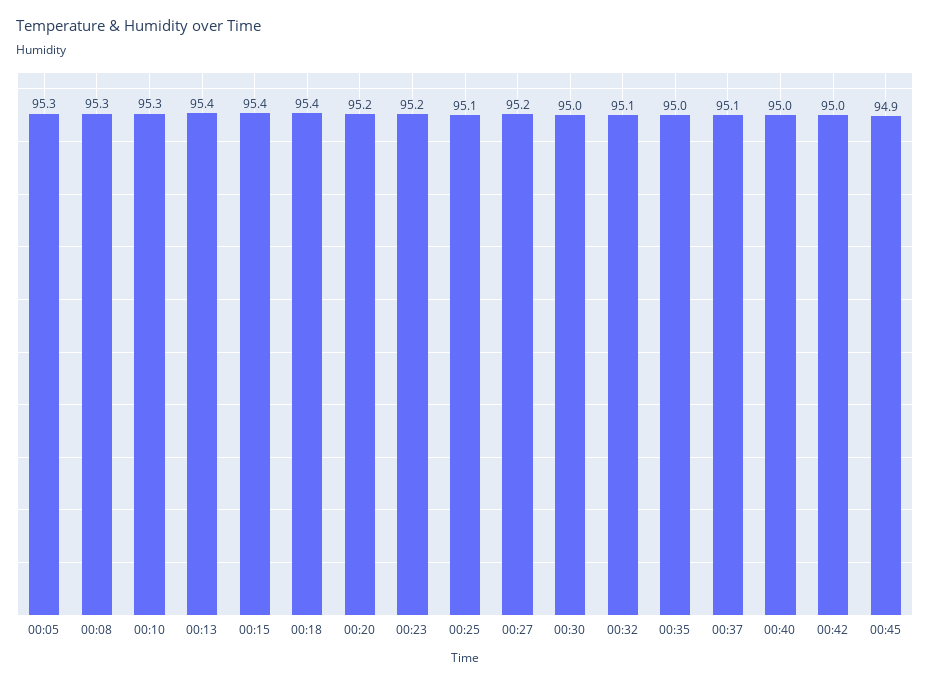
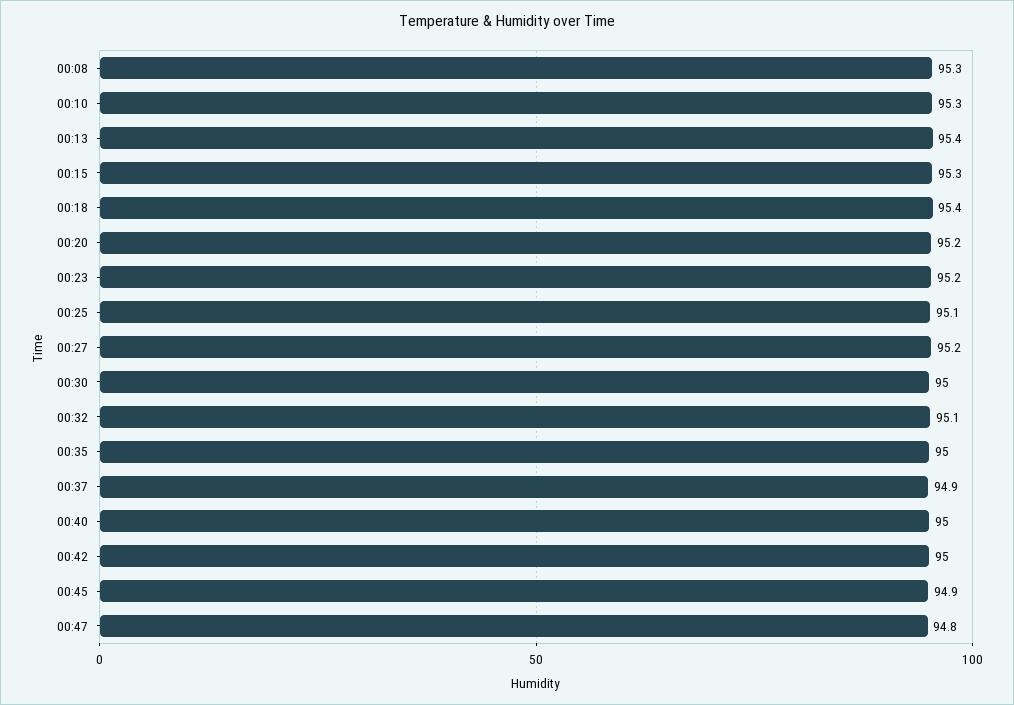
00:05: 95.3 -> none
00:15: 95.4 -> 95.3
00:37: 95.1 -> 94.9
00:47: none -> 94.8

